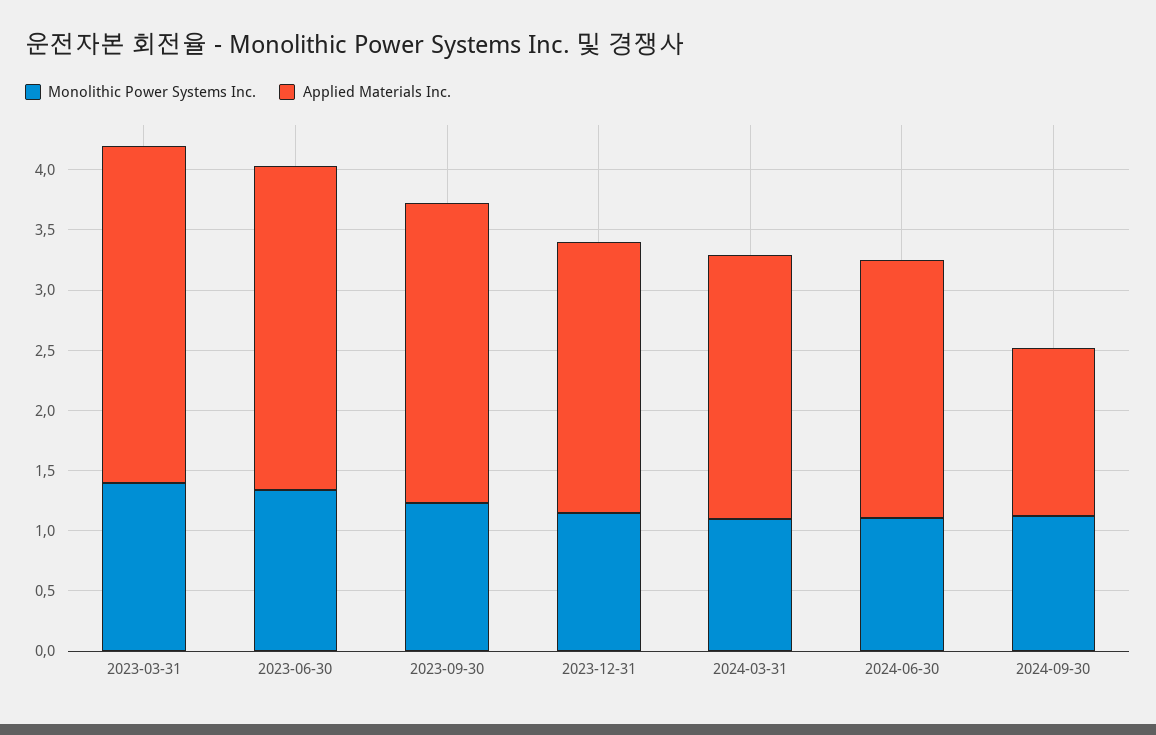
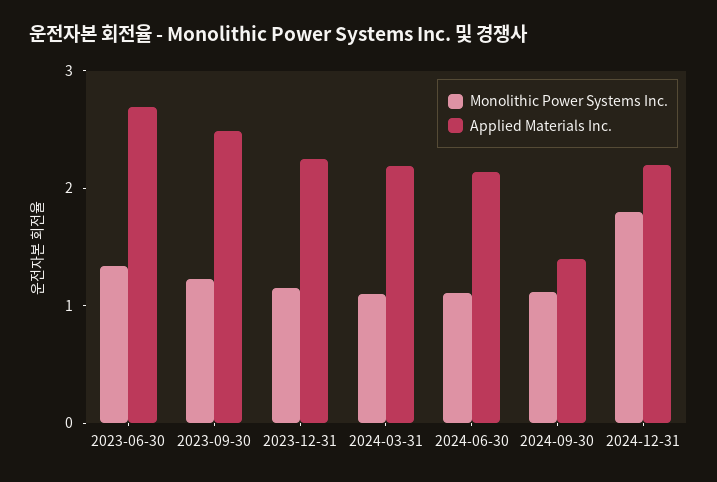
Monolithic Power Systems Inc., 2023-03-31: 1.4 -> none
Applied Materials Inc., 2023-03-31: 2.8 -> none
Monolithic Power Systems Inc., 2024-12-31: none -> 1.8
Applied Materials Inc., 2024-12-31: none -> 2.2

